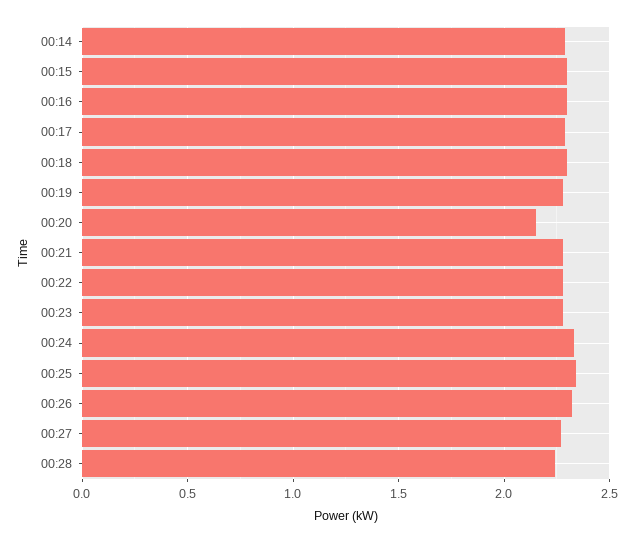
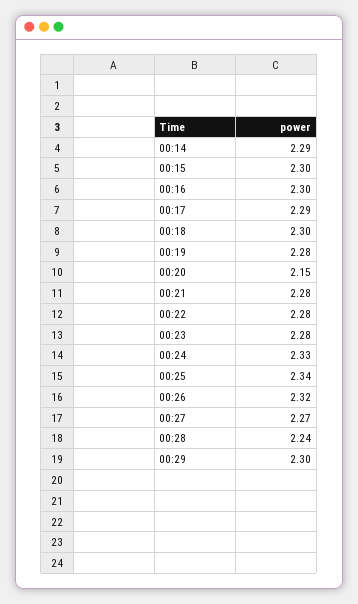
00:29: none -> 2.3

